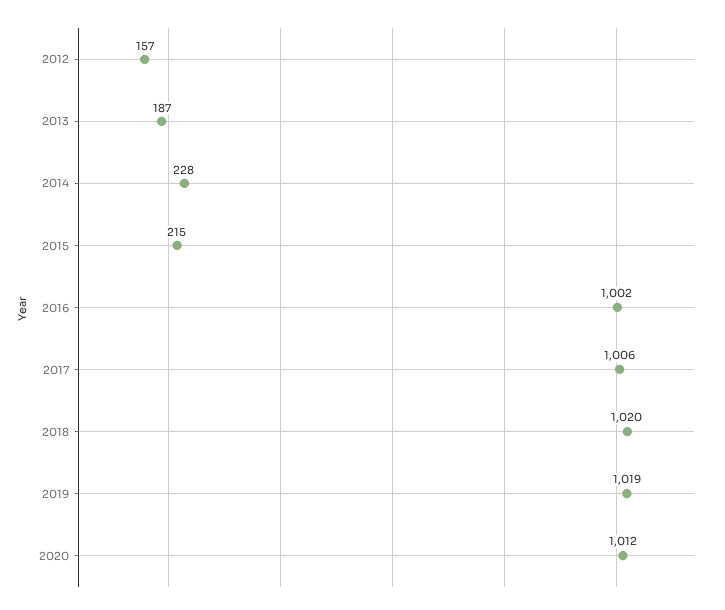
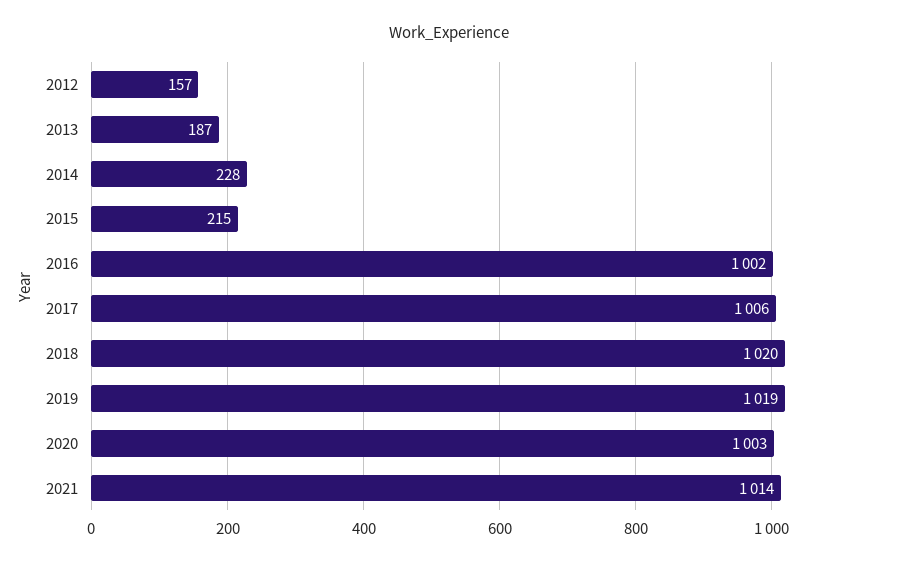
2020: 1012 -> 1003
2021: none -> 1014

